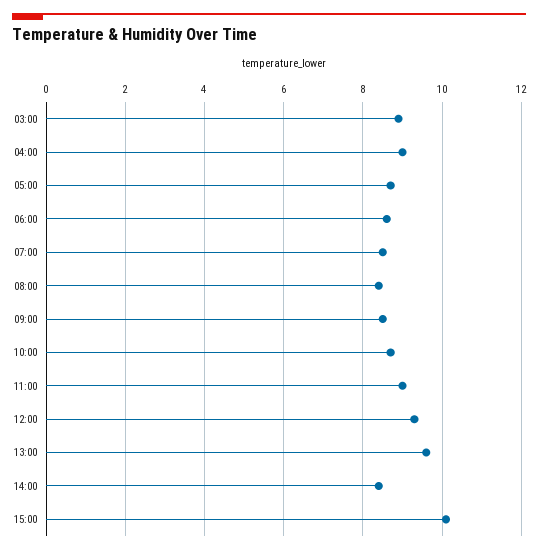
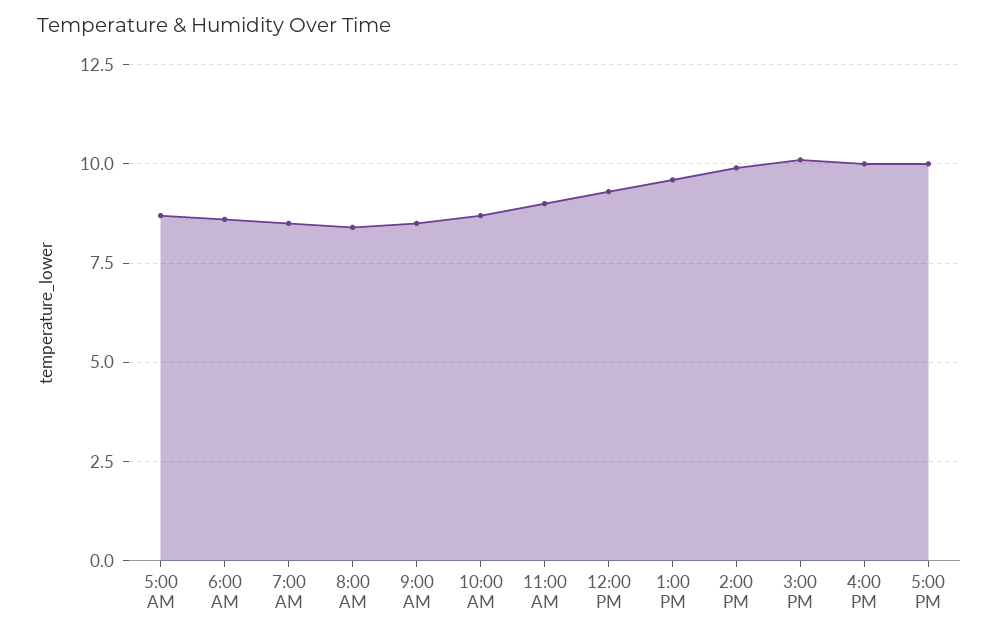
03:00: 9 -> none
04:00: 9 -> none
14:00: 8.5 -> 10
4:00 PM: none -> 10
5:00 PM: none -> 10

